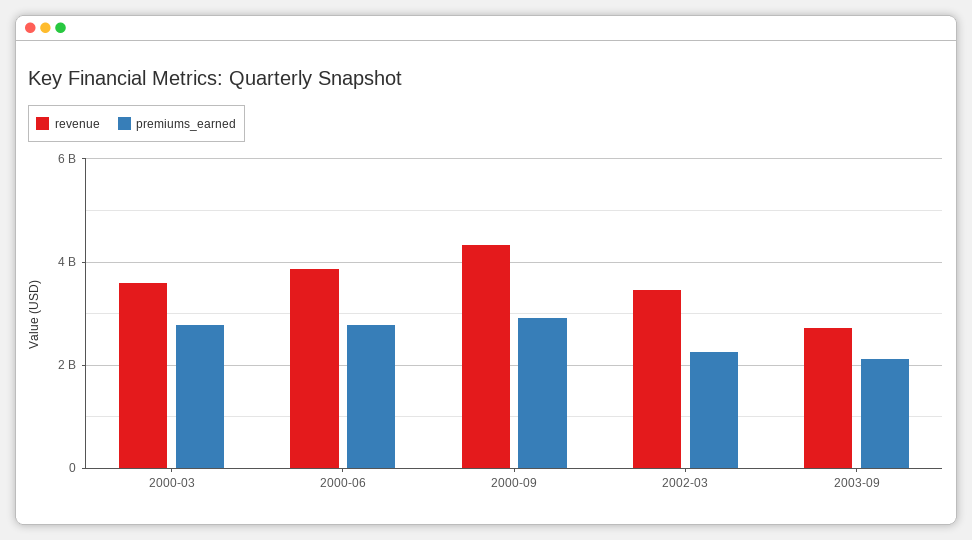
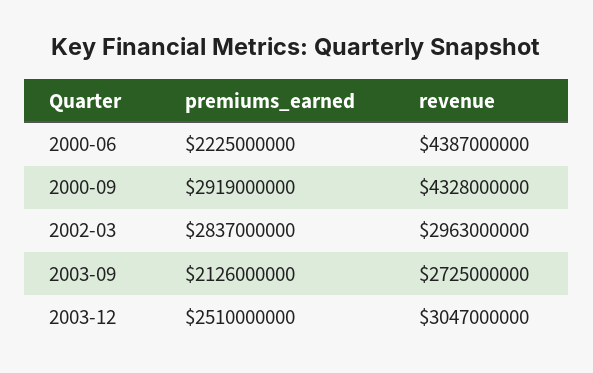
revenue, 2000-03: 3600000000 -> none
premiums_earned, 2000-03: 2800000000 -> none
revenue, 2000-06: 3800000000 -> 4387000000
premiums_earned, 2000-06: 2800000000 -> 2225000000
revenue, 2002-03: 3400000000 -> 2963000000
premiums_earned, 2002-03: 2200000000 -> 2837000000
premiums_earned, 2003-12: none -> 2510000000
revenue, 2003-12: none -> 3047000000

